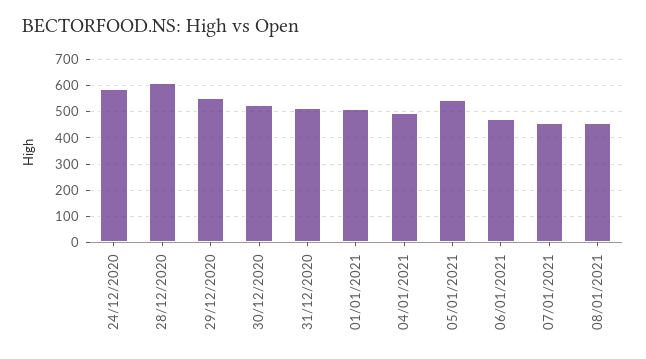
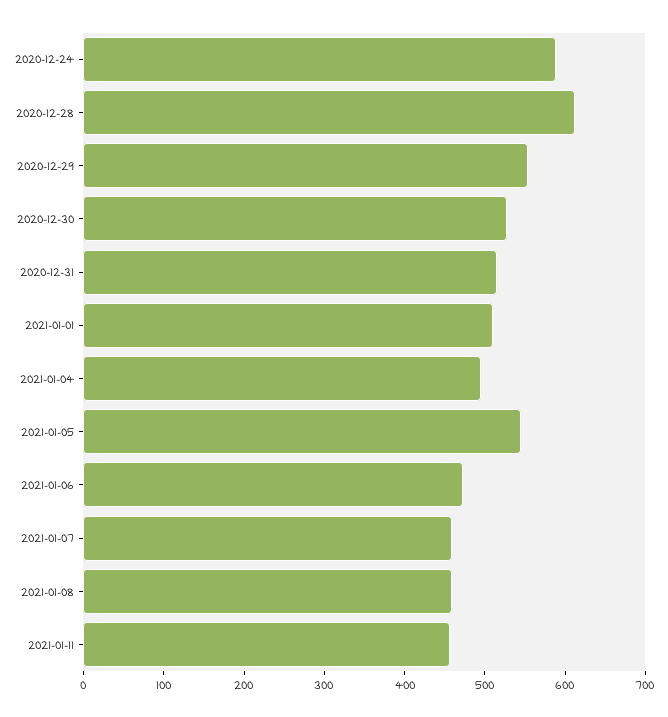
2021-01-11: none -> 460

